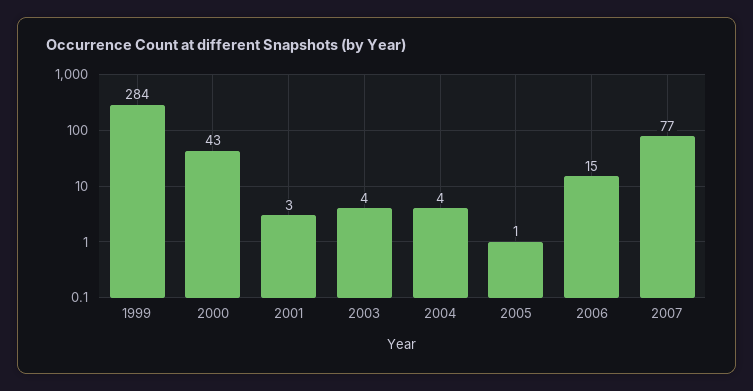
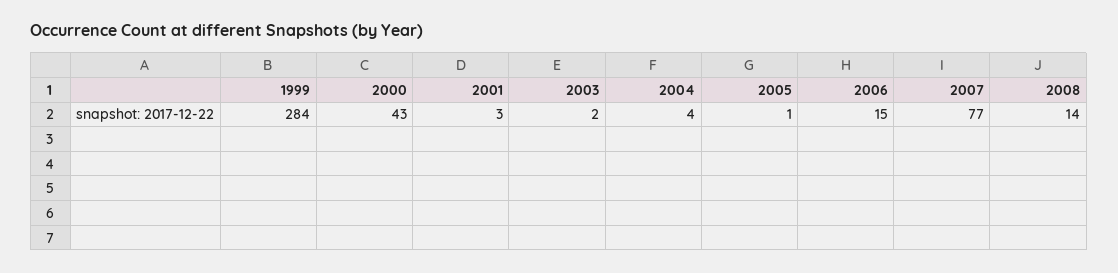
2003: 4 -> 2
2008: none -> 14

